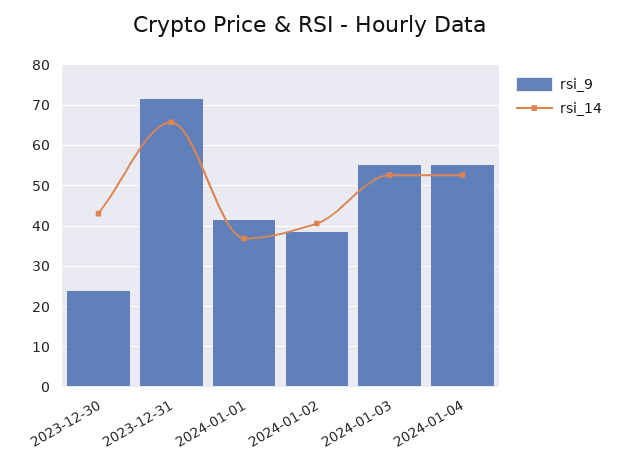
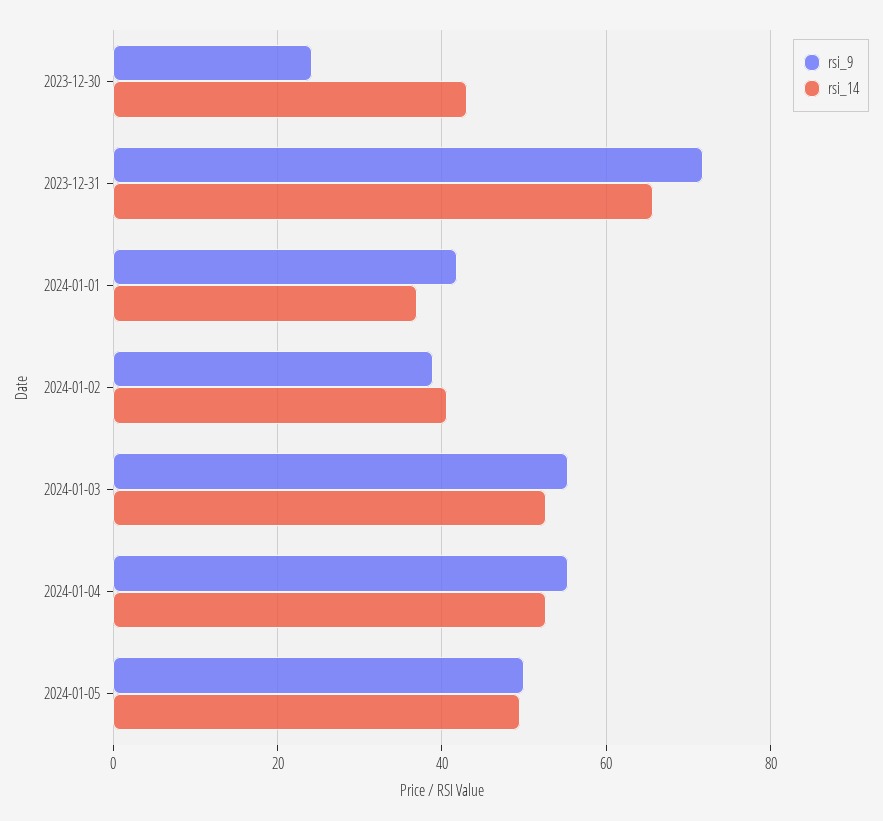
rsi_9, 2024-01-05: none -> 50
rsi_14, 2024-01-05: none -> 50

